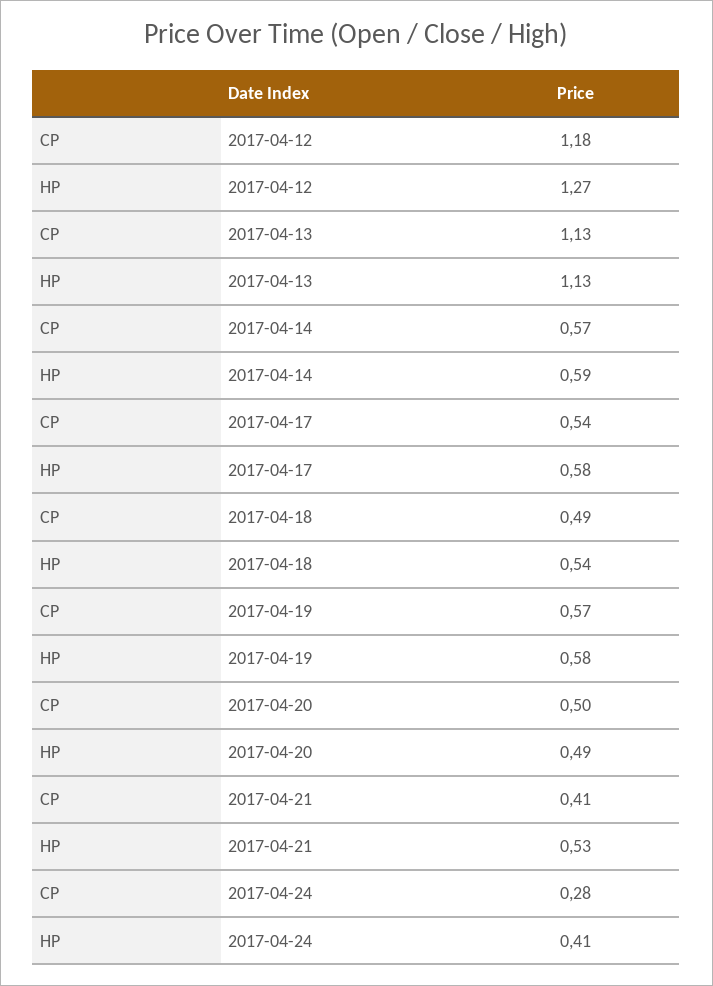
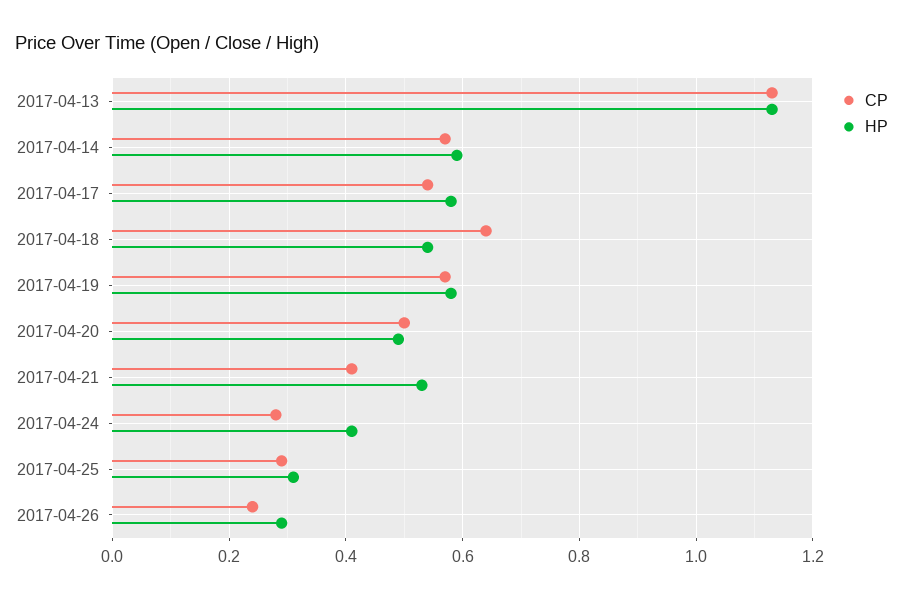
CP, 2017-04-12: 1.18 -> none
HP, 2017-04-12: 1.27 -> none
CP, 2017-04-18: 0.49 -> 0.65
CP, 2017-04-25: none -> 0.3
HP, 2017-04-25: none -> 0.3
CP, 2017-04-26: none -> 0.25
HP, 2017-04-26: none -> 0.3

